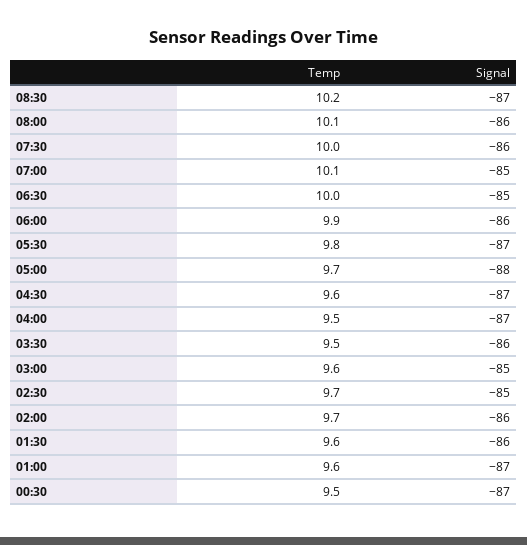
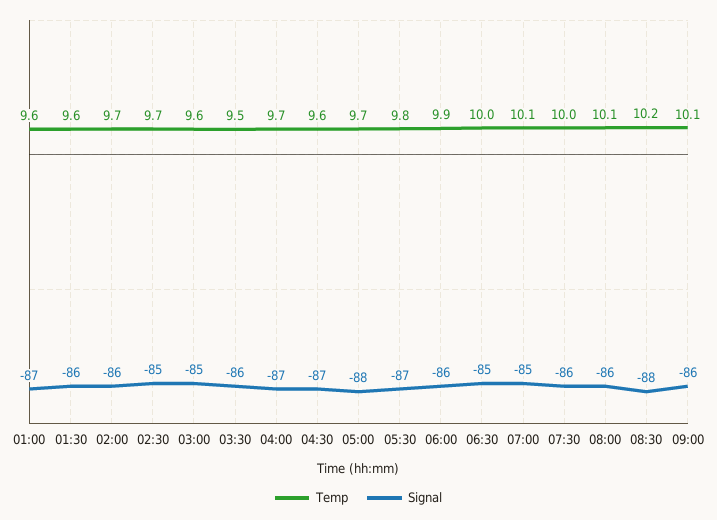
Signal, 08:30: -87 -> -88
Temp, 04:00: 9.5 -> 9.7
Temp, 00:30: 9.5 -> none
Signal, 00:30: -87 -> none
Temp, 09:00: none -> 10.1
Signal, 09:00: none -> -86

